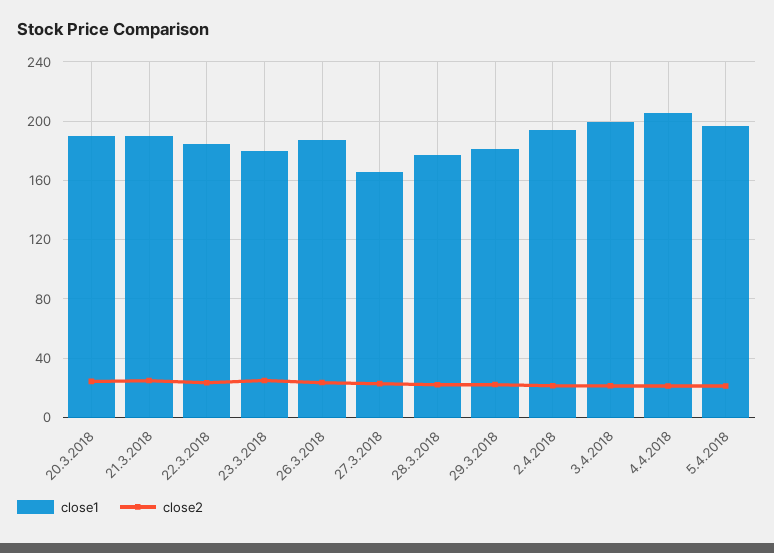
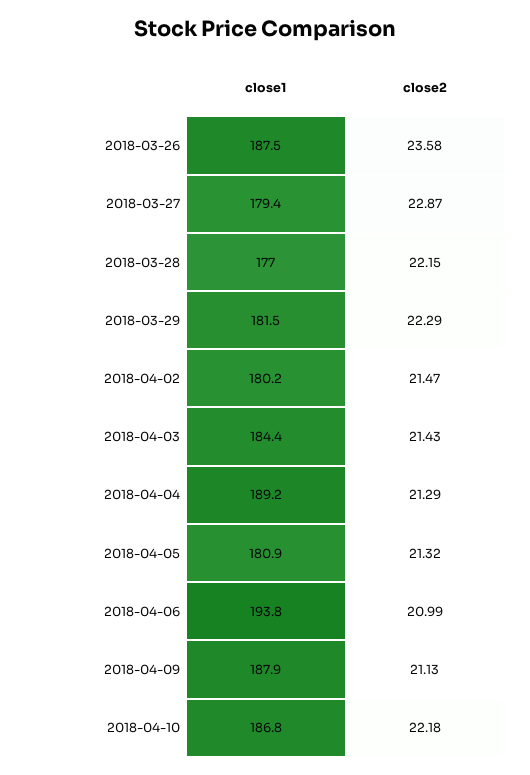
close1, 20.3.2018: 190 -> none
close2, 20.3.2018: 25 -> none
close1, 21.3.2018: 190 -> none
close2, 21.3.2018: 25 -> none
close1, 22.3.2018: 185 -> none
close2, 22.3.2018: 25 -> none
close1, 23.3.2018: 180 -> none
close2, 23.3.2018: 25 -> none
close1, 27.3.2018: 165 -> 179.4
close1, 2.4.2018: 195 -> 180.2
close1, 3.4.2018: 200 -> 184.4
close1, 4.4.2018: 205 -> 189.2
close1, 5.4.2018: 195 -> 180.9
close1, 2018-04-06: none -> 193.8
close2, 2018-04-06: none -> 20.99
close1, 2018-04-09: none -> 187.9
close2, 2018-04-09: none -> 21.13
close1, 2018-04-10: none -> 186.8
close2, 2018-04-10: none -> 22.18

